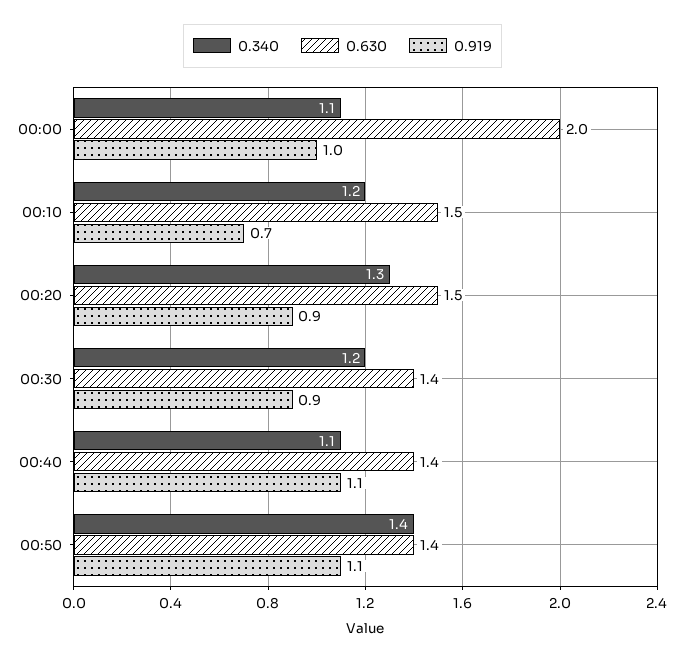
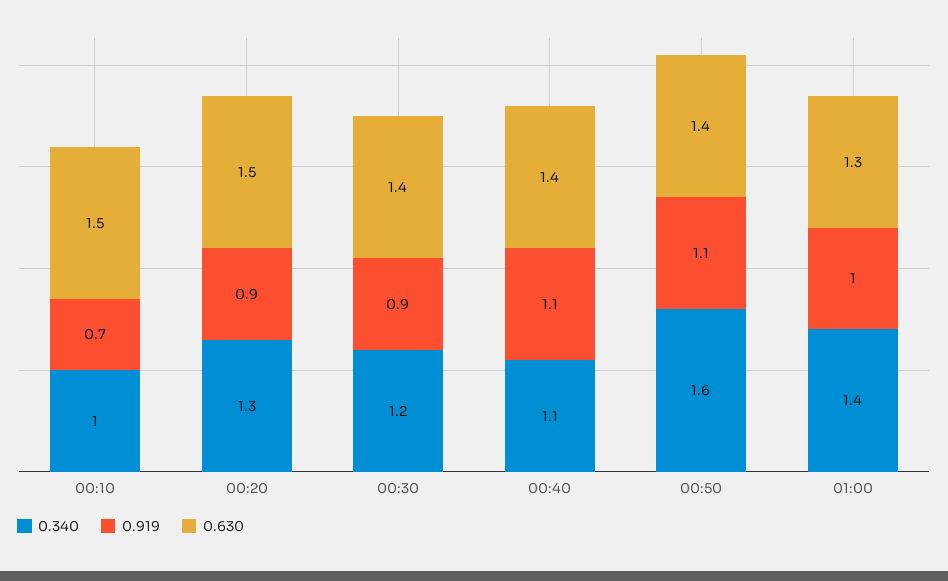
0.340, 00:00: 1.1 -> none
0.630, 00:00: 2 -> none
0.919, 00:00: 1 -> none
0.340, 00:10: 1.2 -> 1
0.340, 00:50: 1.4 -> 1.6
0.340, 01:00: none -> 1.4
0.919, 01:00: none -> 1
0.630, 01:00: none -> 1.3

